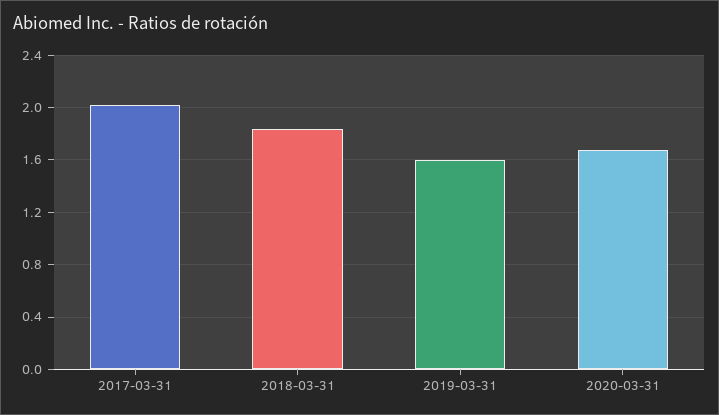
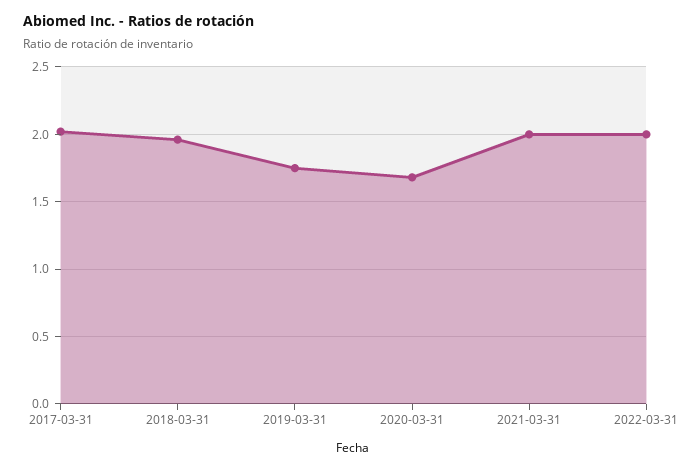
2018-03-31: 1.85 -> 1.95
2019-03-31: 1.6 -> 1.75
2021-03-31: none -> 2
2022-03-31: none -> 2

